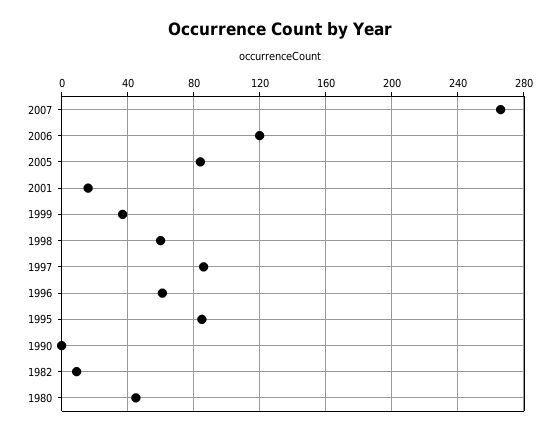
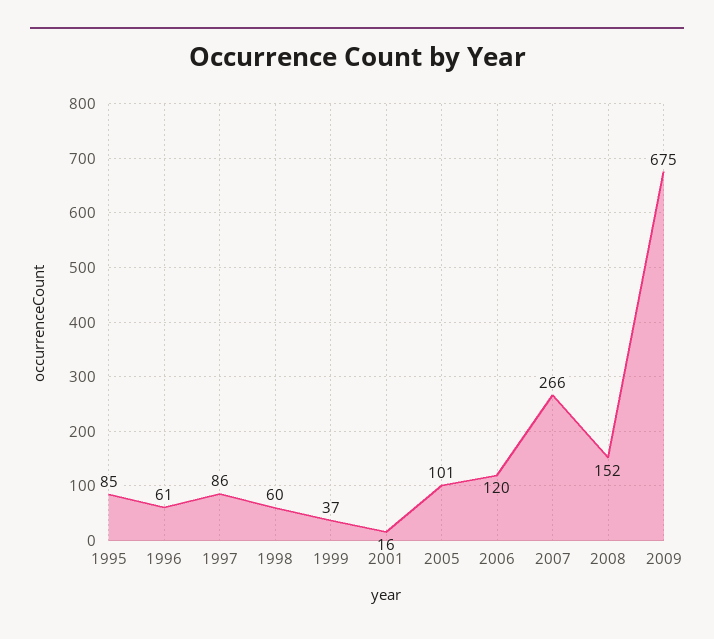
2005: 85 -> 101
1990: 0 -> none
1982: 10 -> none
1980: 45 -> none
2008: none -> 152
2009: none -> 675

